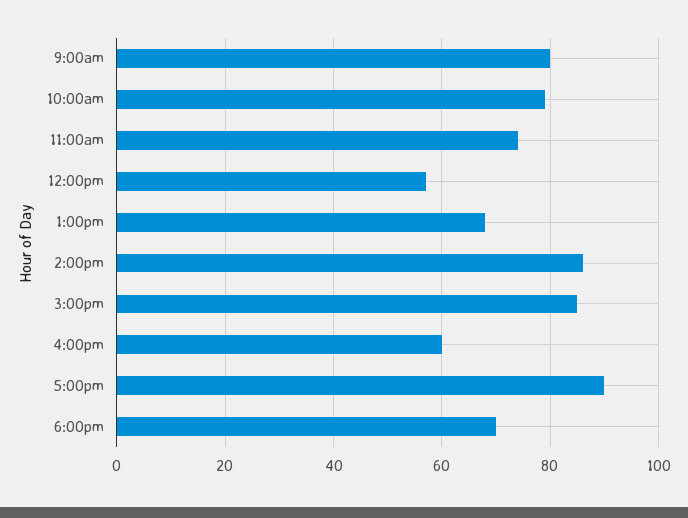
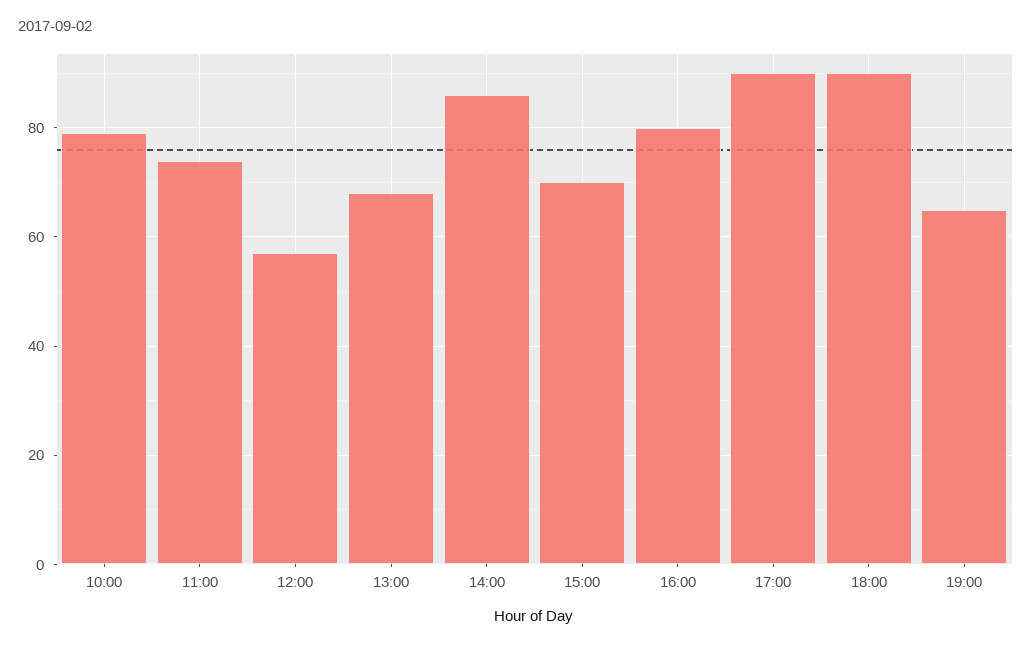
9:00am: 80 -> none
3:00pm: 85 -> 70
4:00pm: 60 -> 80
6:00pm: 70 -> 90
19:00: none -> 65

